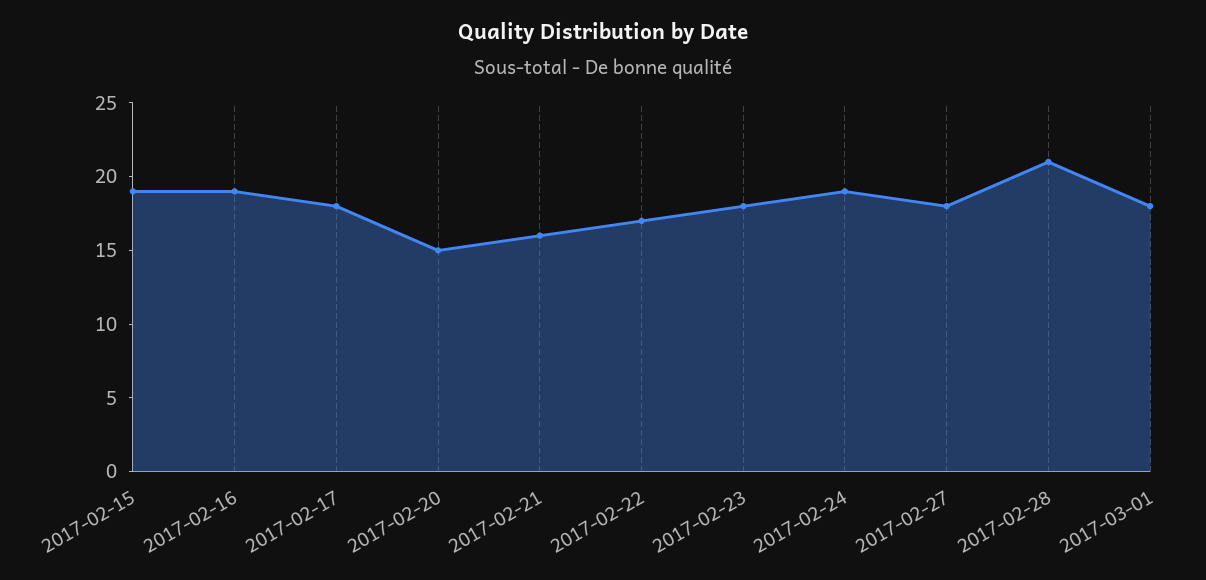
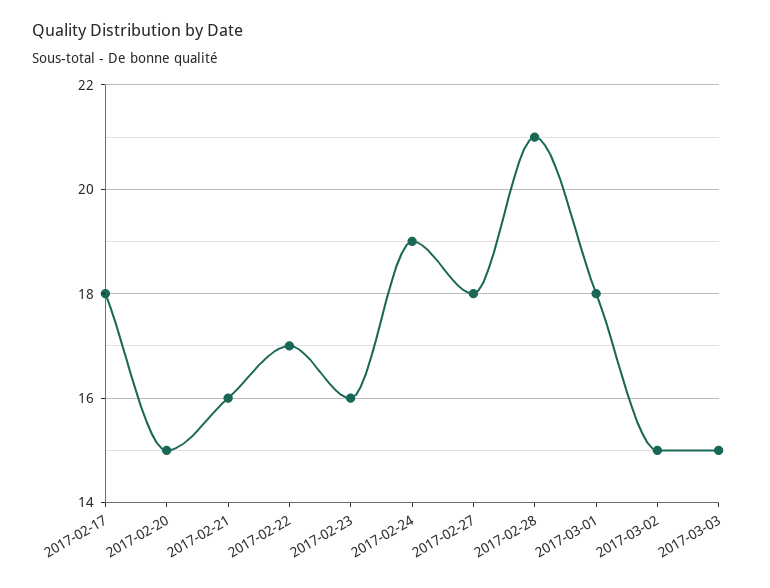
2017-02-15: 19 -> none
2017-02-16: 19 -> none
2017-02-23: 18 -> 16
2017-03-02: none -> 15
2017-03-03: none -> 15

